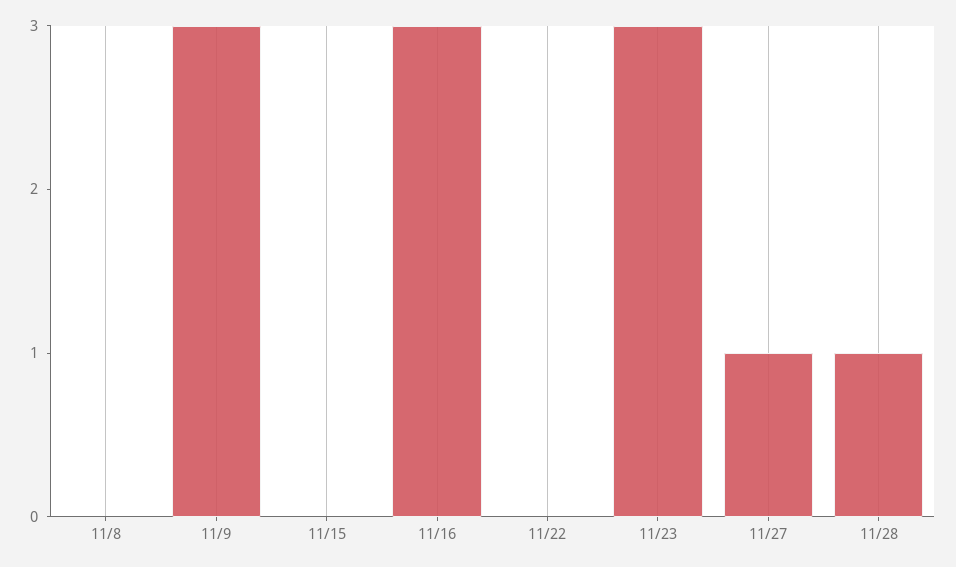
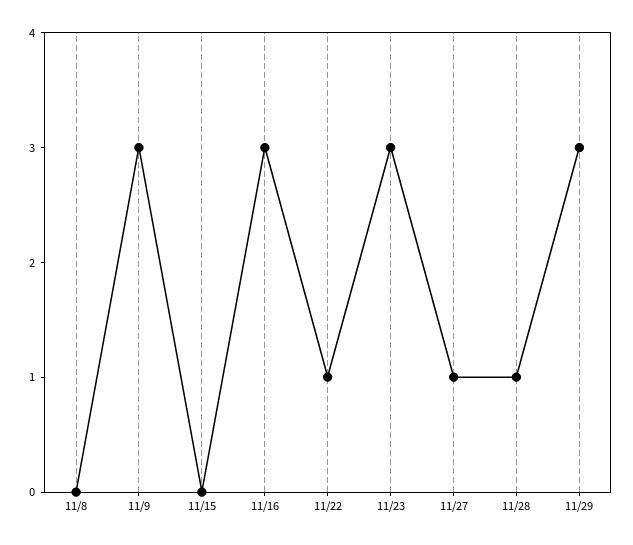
11/22: 0 -> 1
11/29: none -> 3

